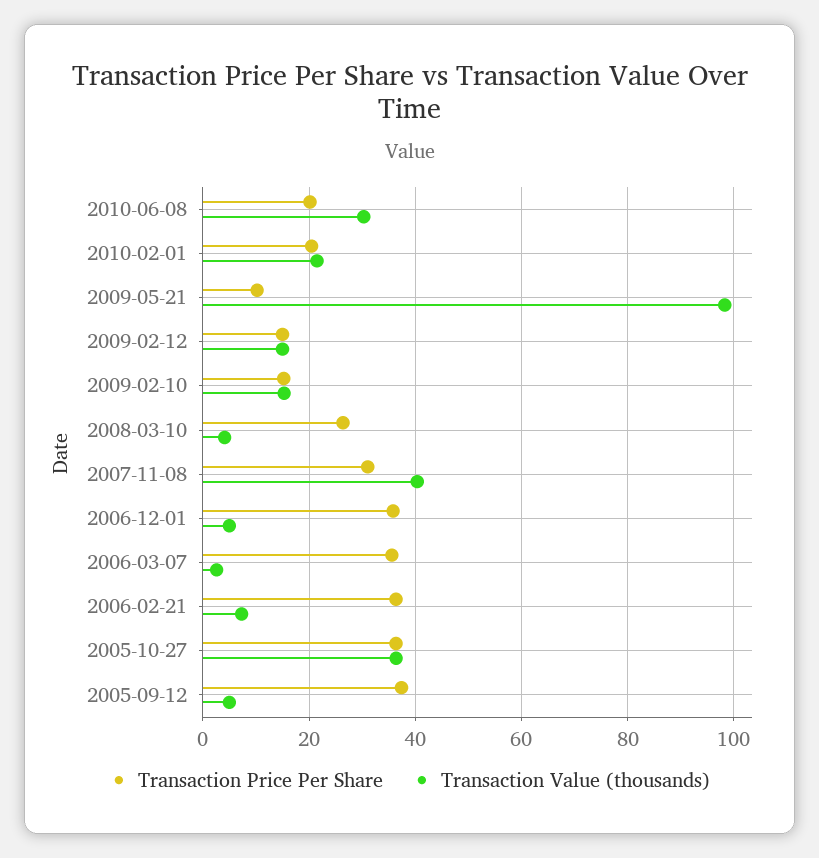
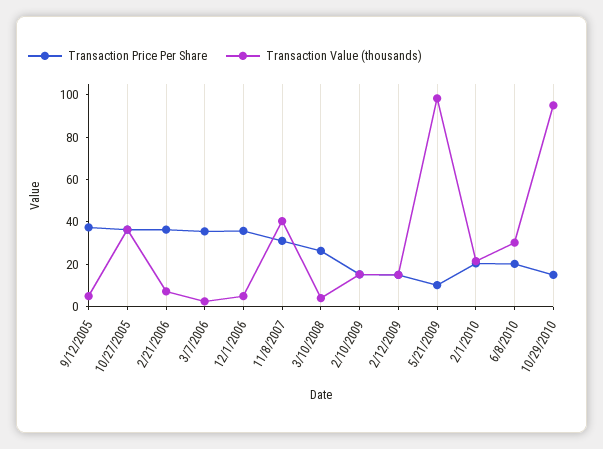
Transaction Price Per Share, 10/29/2010: none -> 15
Transaction Value (thousands), 10/29/2010: none -> 95

